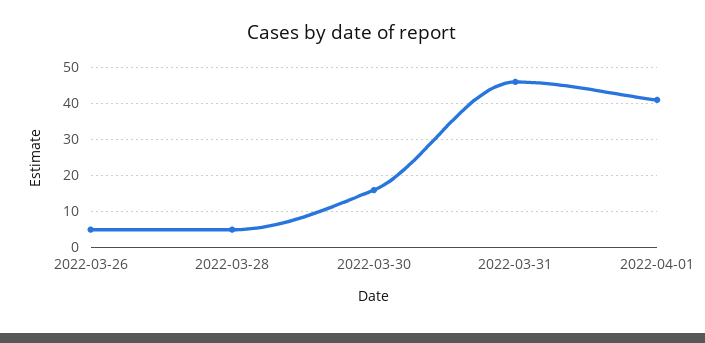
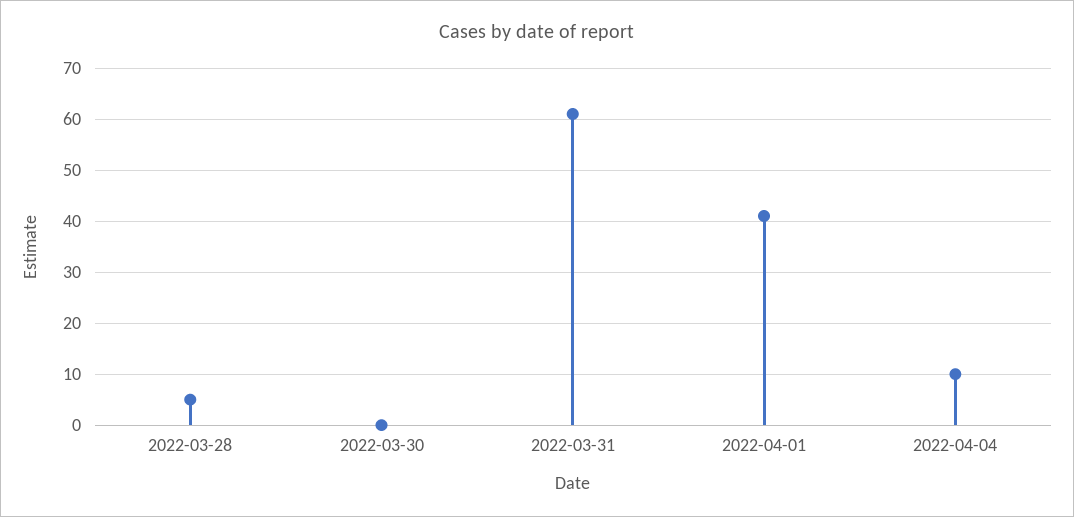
2022-03-26: 5 -> none
2022-03-30: 15 -> 0
2022-03-31: 45 -> 60
2022-04-04: none -> 10

